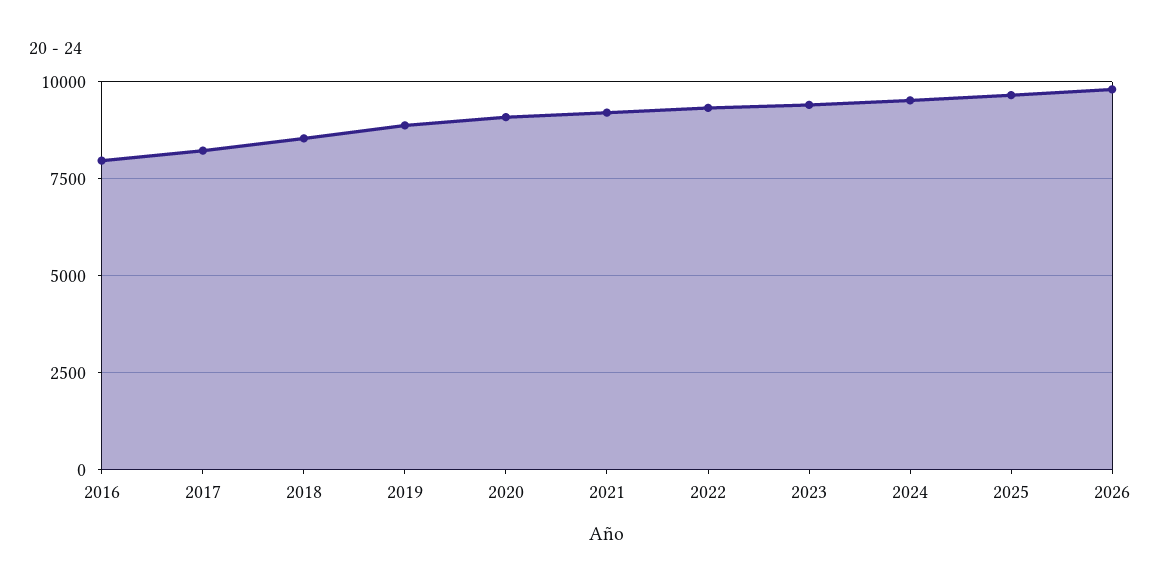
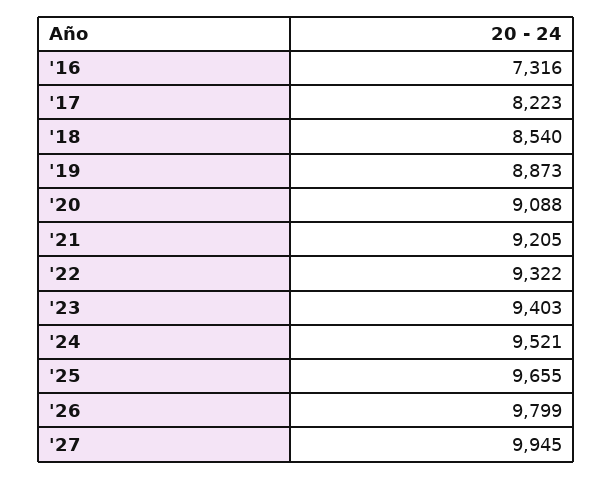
2016: 8000 -> 7316
'27: none -> 9945

